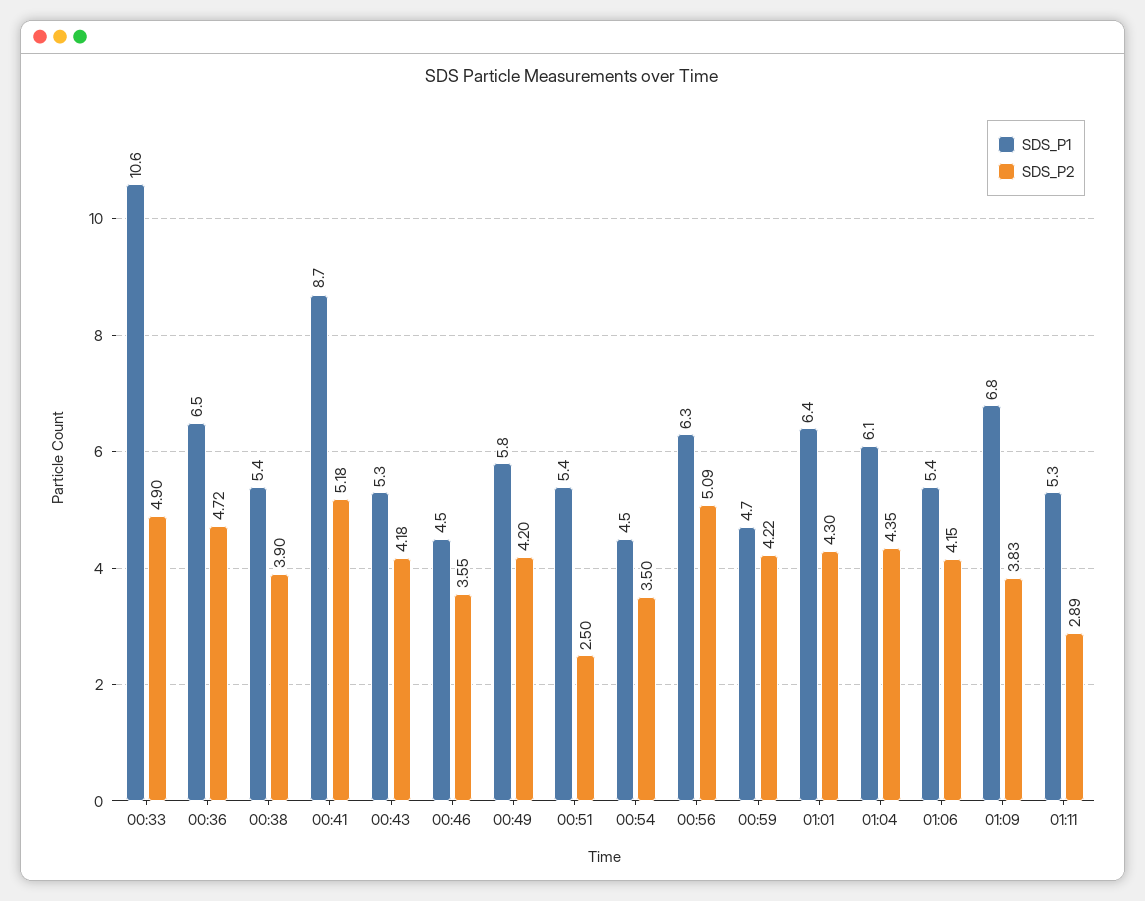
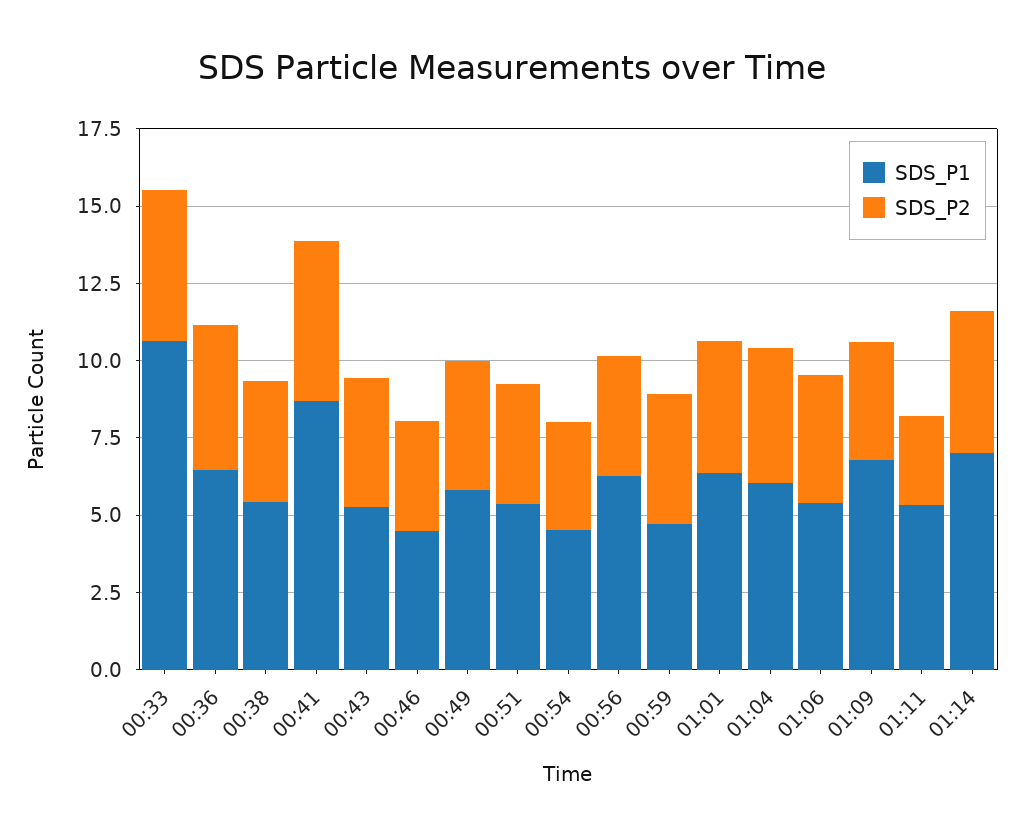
SDS_P2, 00:51: 2.5 -> 4
SDS_P2, 00:56: 5.09 -> 4
SDS_P1, 01:14: none -> 7
SDS_P2, 01:14: none -> 4.5

